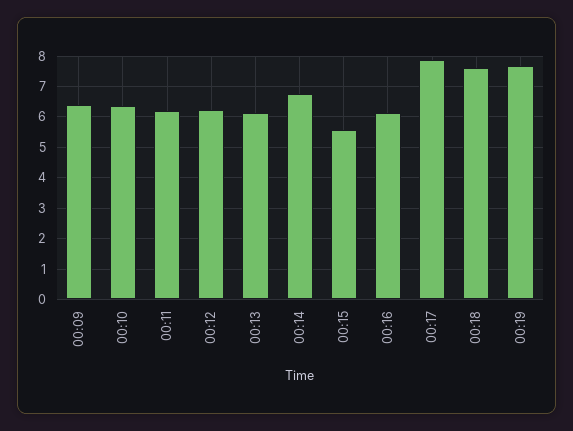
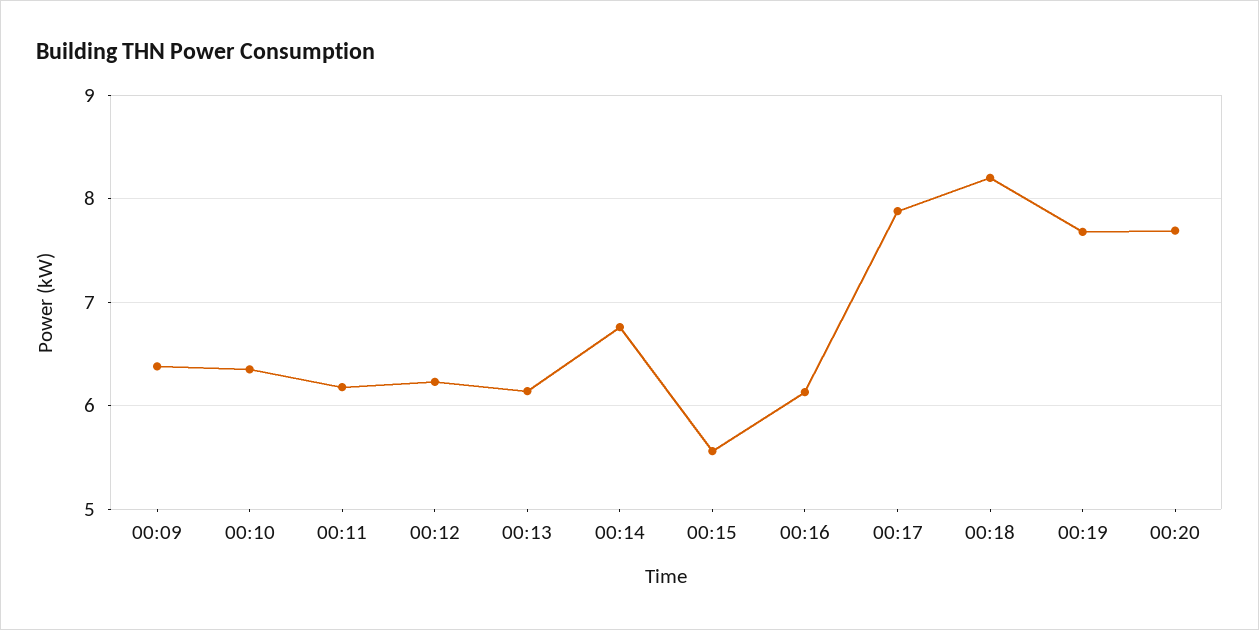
00:18: 7.6 -> 8.2
00:20: none -> 7.7

